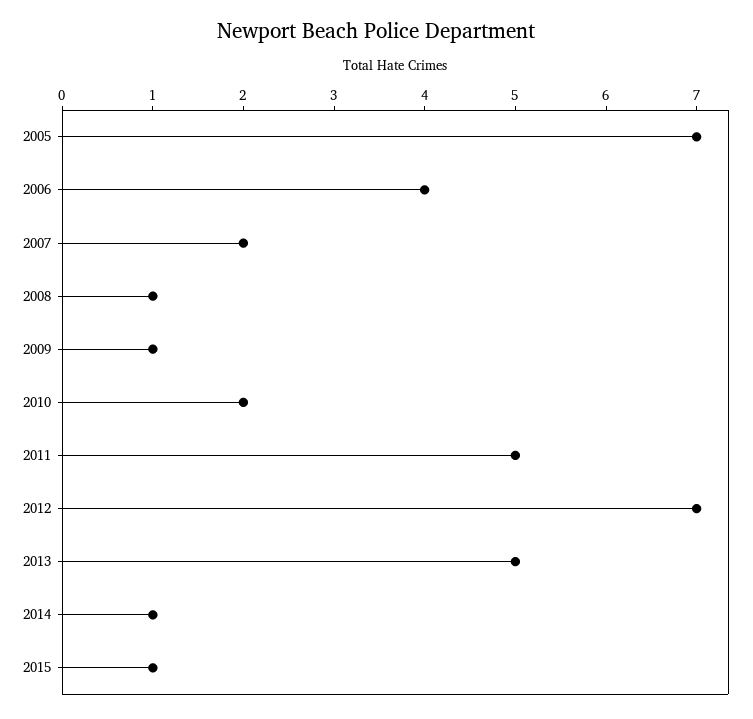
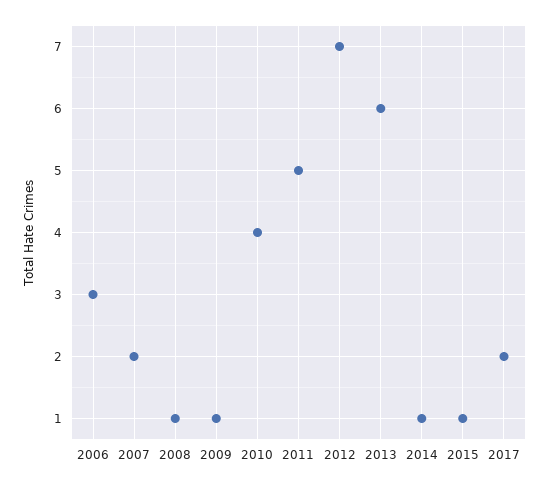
2005: 7 -> none
2006: 4 -> 3
2010: 2 -> 4
2013: 5 -> 6
2017: none -> 2

